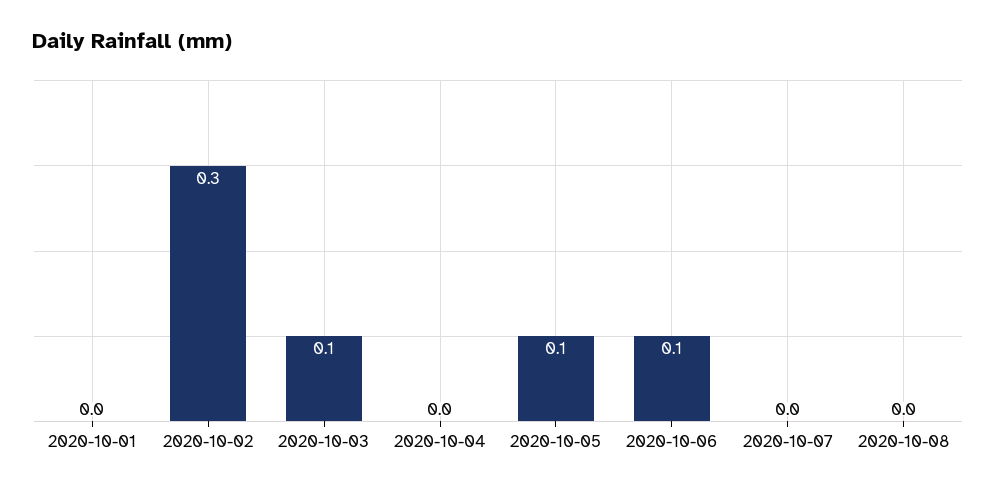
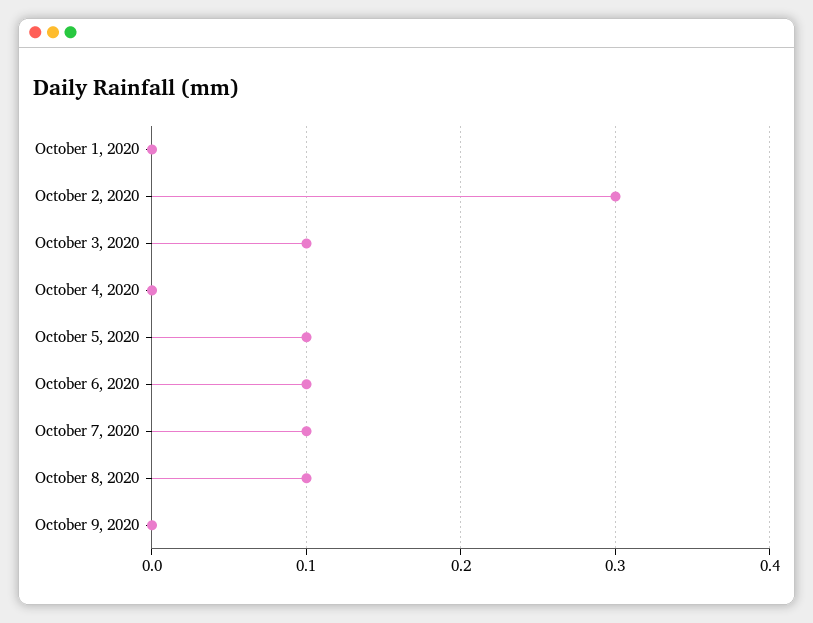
2020-10-07: 0 -> 0.1
2020-10-08: 0 -> 0.1
October 9, 2020: none -> 0

